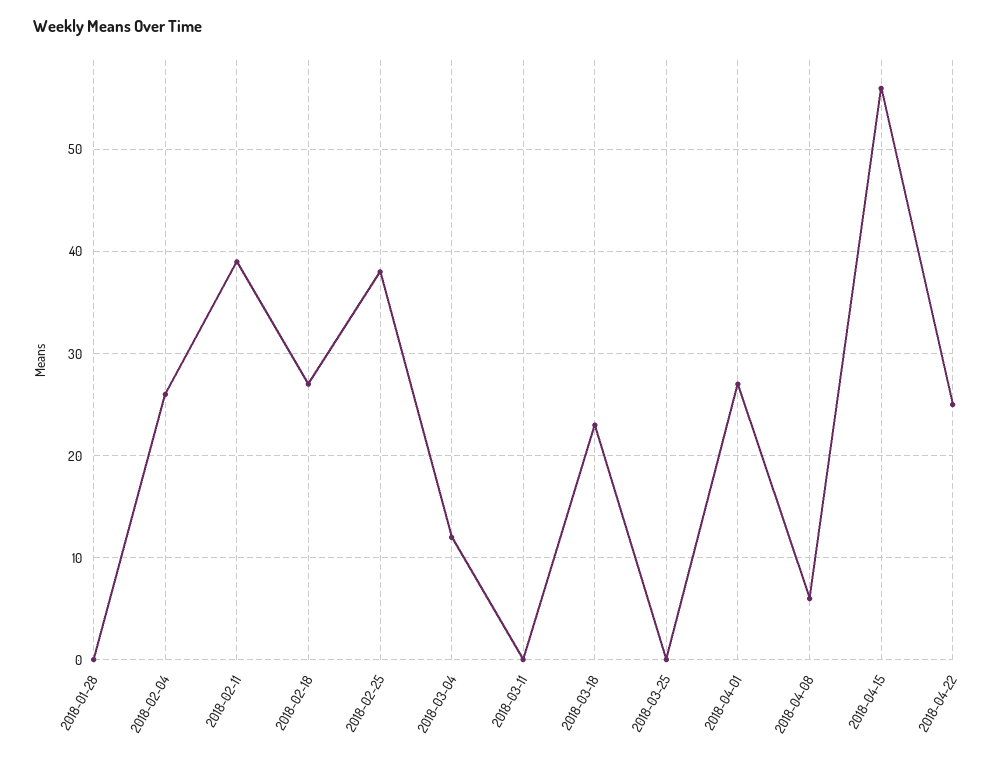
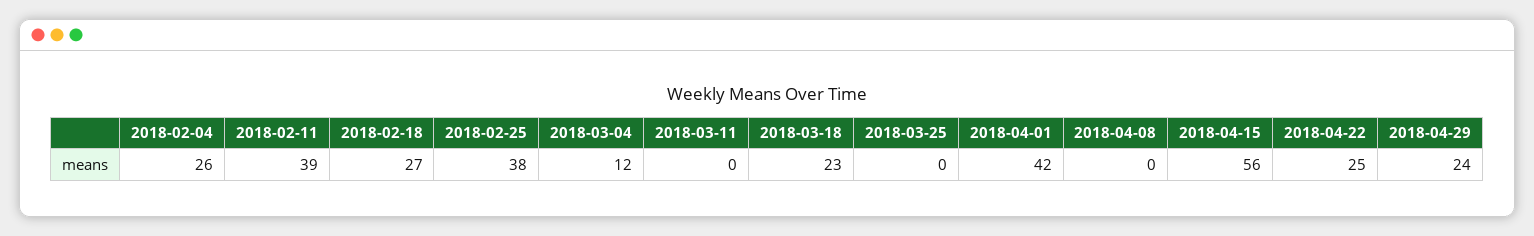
2018-01-28: 0 -> none
2018-04-01: 27 -> 42
2018-04-08: 6 -> 0
2018-04-29: none -> 24

